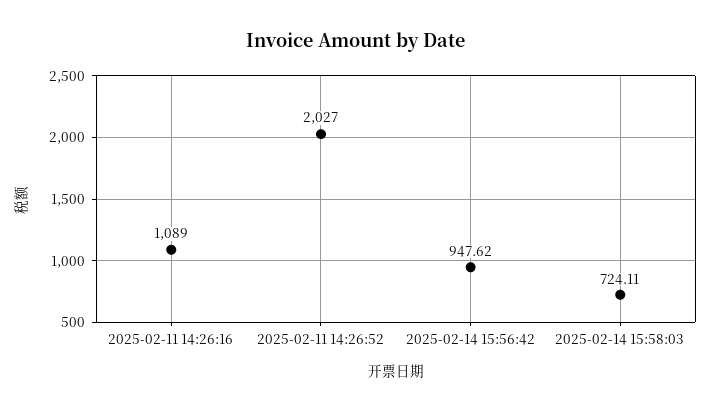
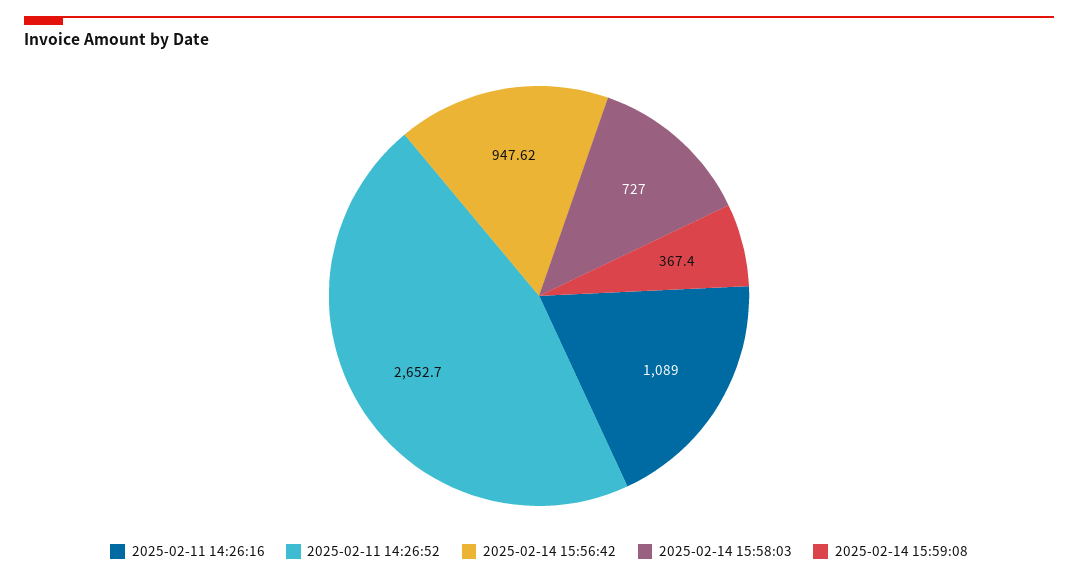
2025-02-11 14:26:52: 2027 -> 2652.7
2025-02-14 15:58:03: 724.11 -> 727
2025-02-14 15:59:08: none -> 367.4

